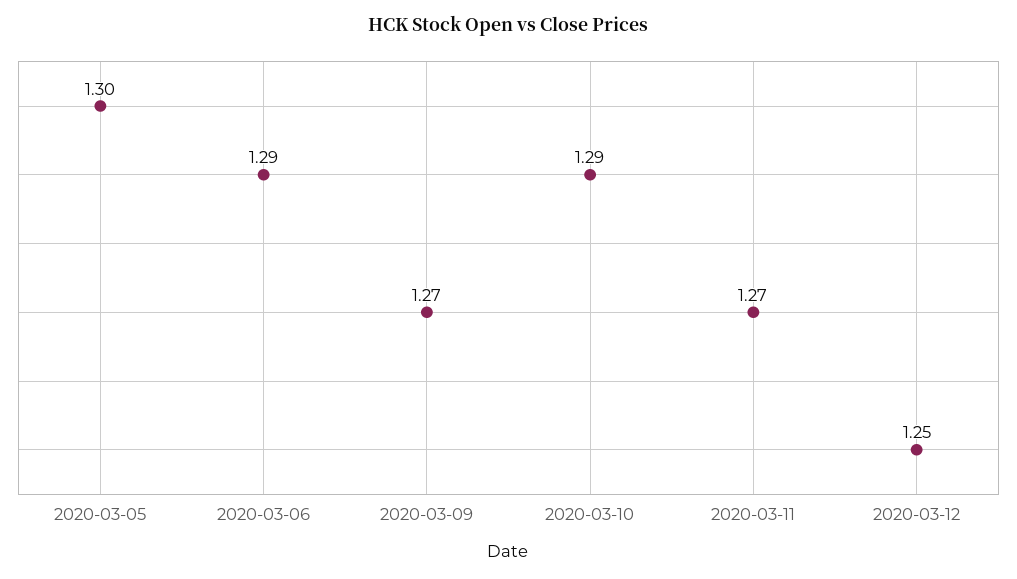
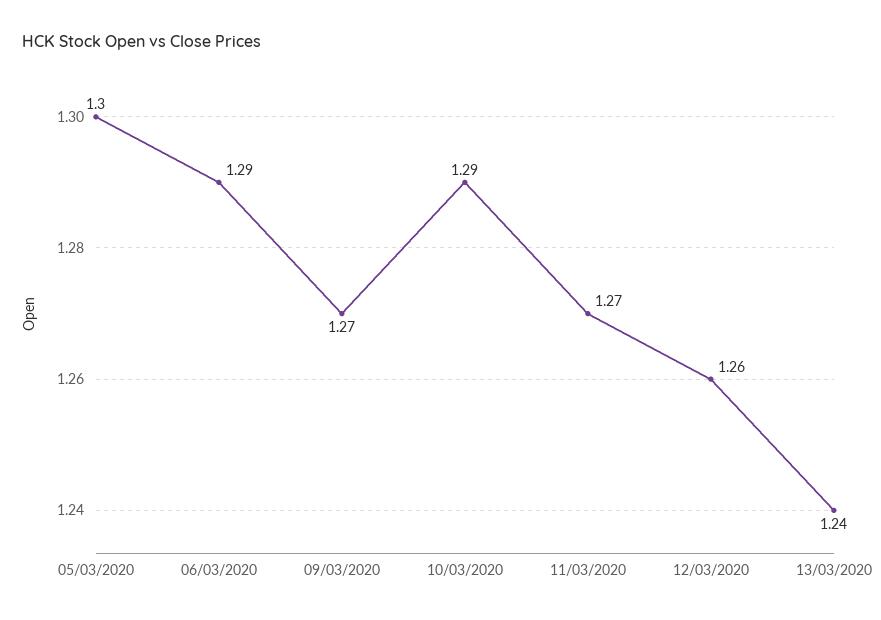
2020-03-12: 1.25 -> 1.26
13/03/2020: none -> 1.24

